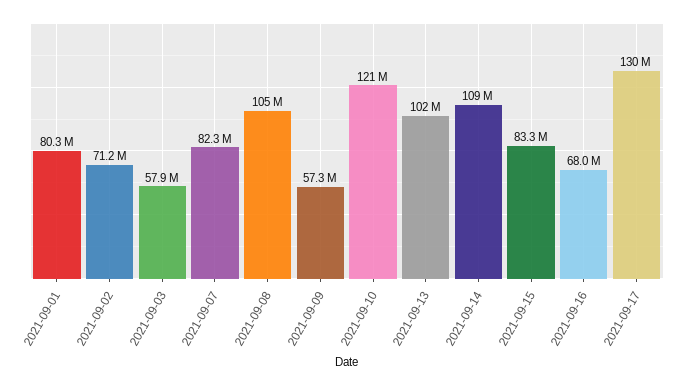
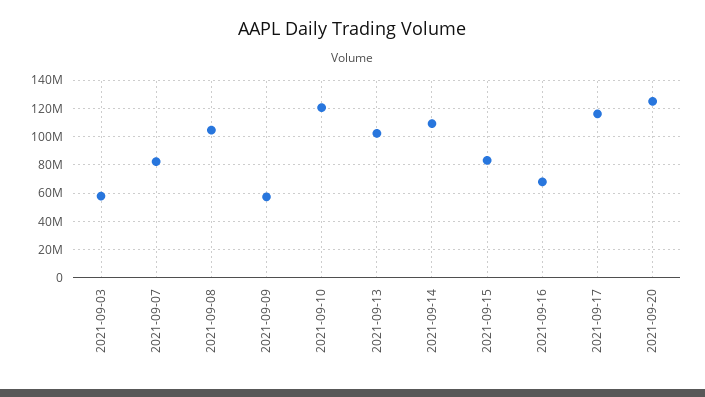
2021-09-01: 80300000 -> none
2021-09-02: 71200000 -> none
2021-09-17: 130000000 -> 115000000
2021-09-20: none -> 125000000

